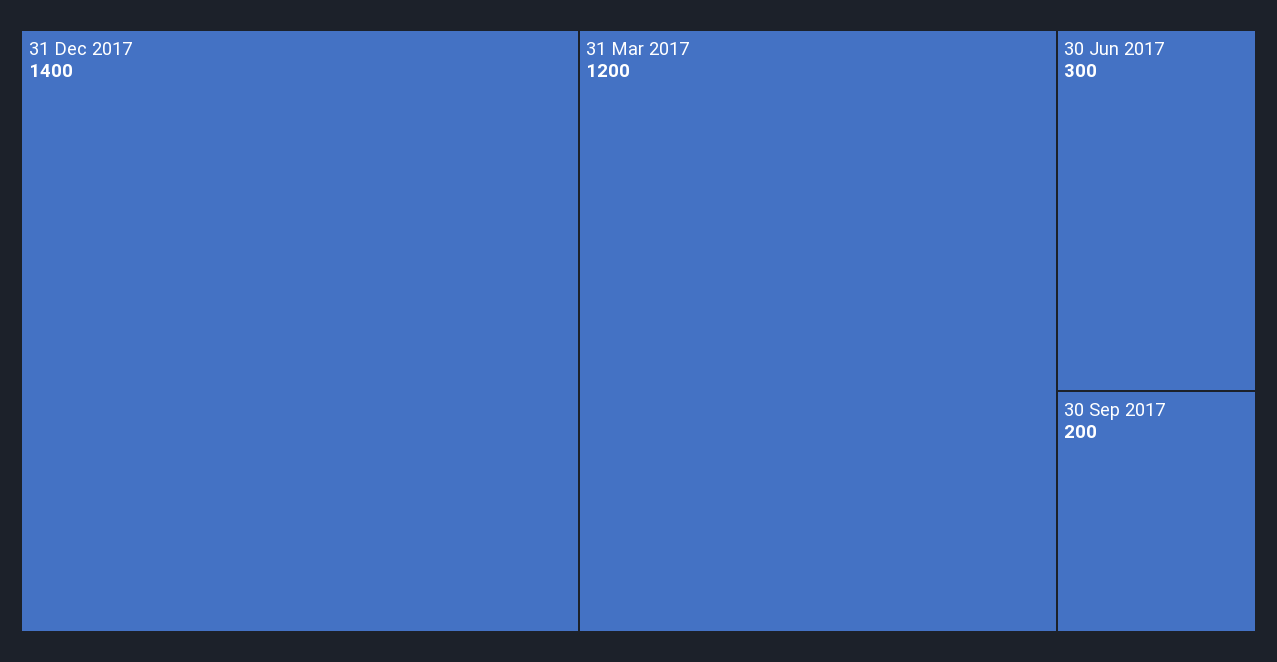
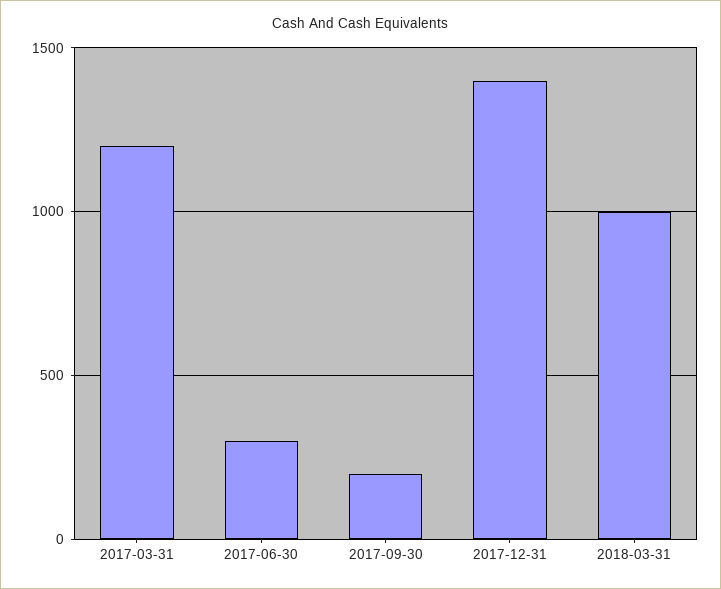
2018-03-31: none -> 1000

